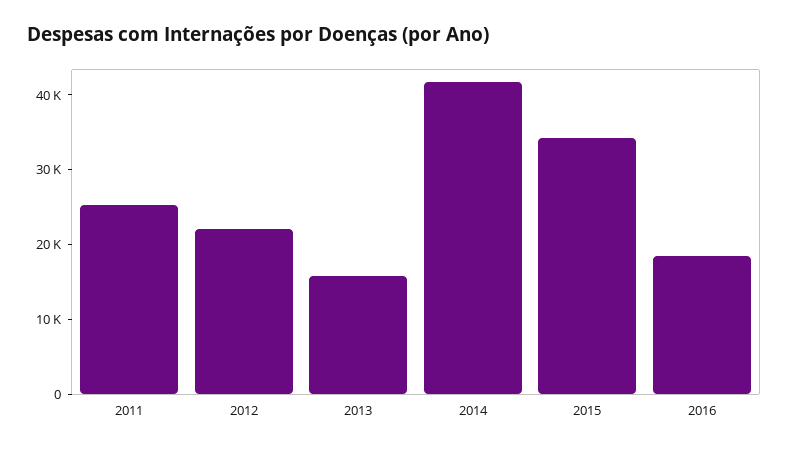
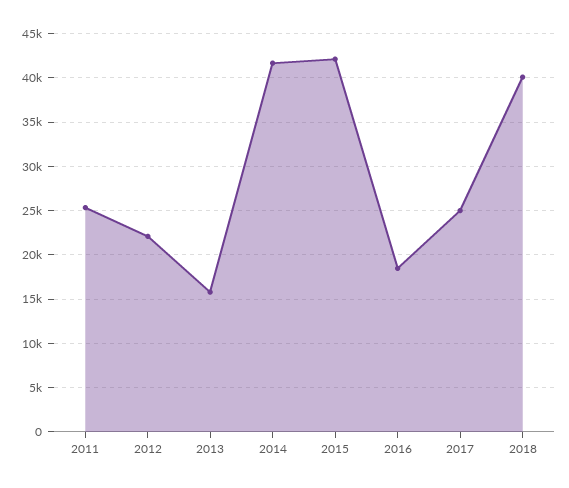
2015: 34000 -> 42000
2017: none -> 25000
2018: none -> 40000

